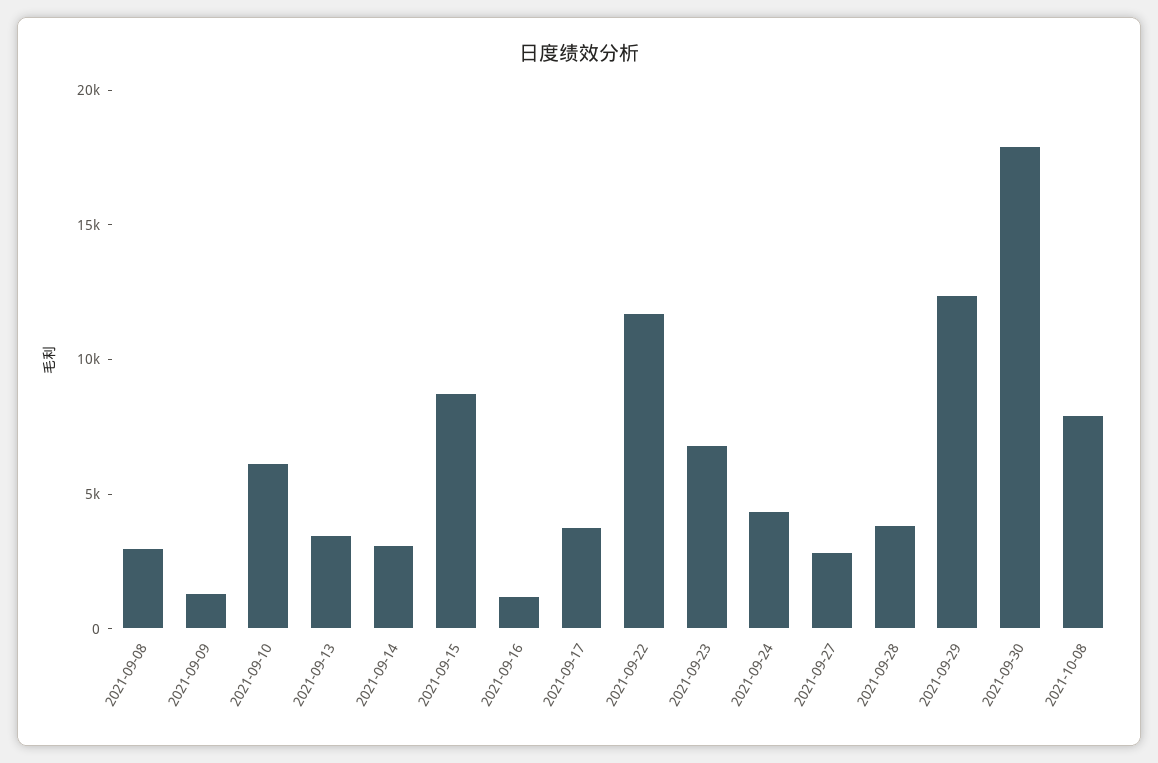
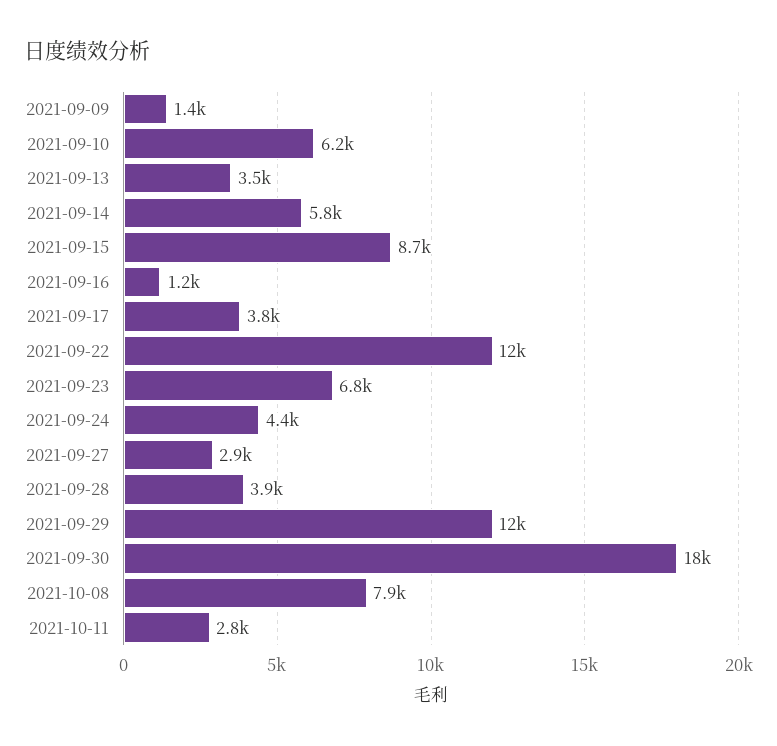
2021-09-08: 3000 -> none
2021-09-14: 3000 -> 5800
2021-10-11: none -> 2800

